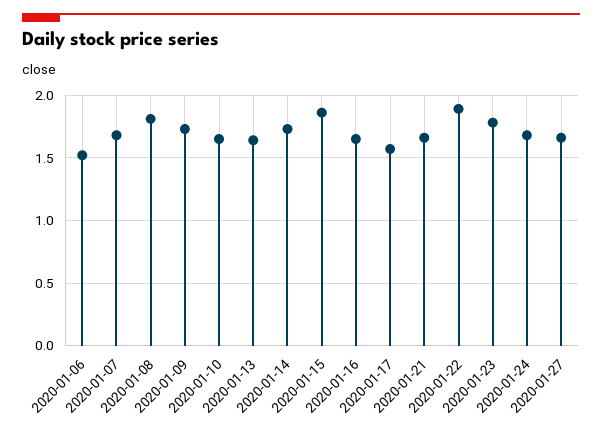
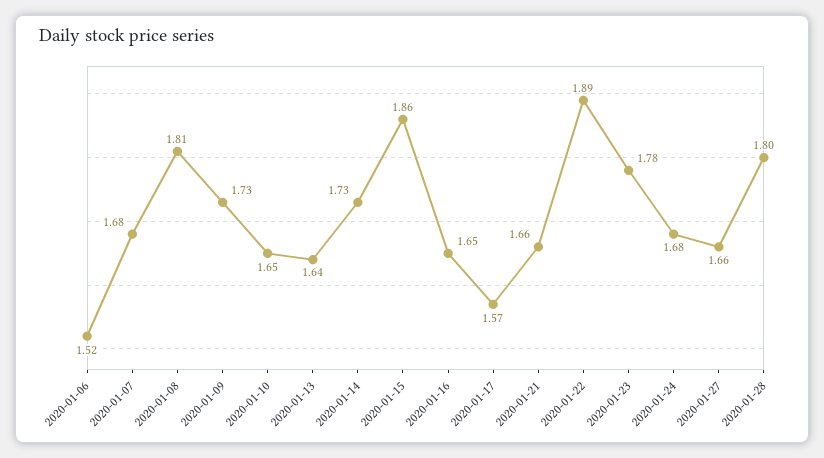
2020-01-28: none -> 1.8

